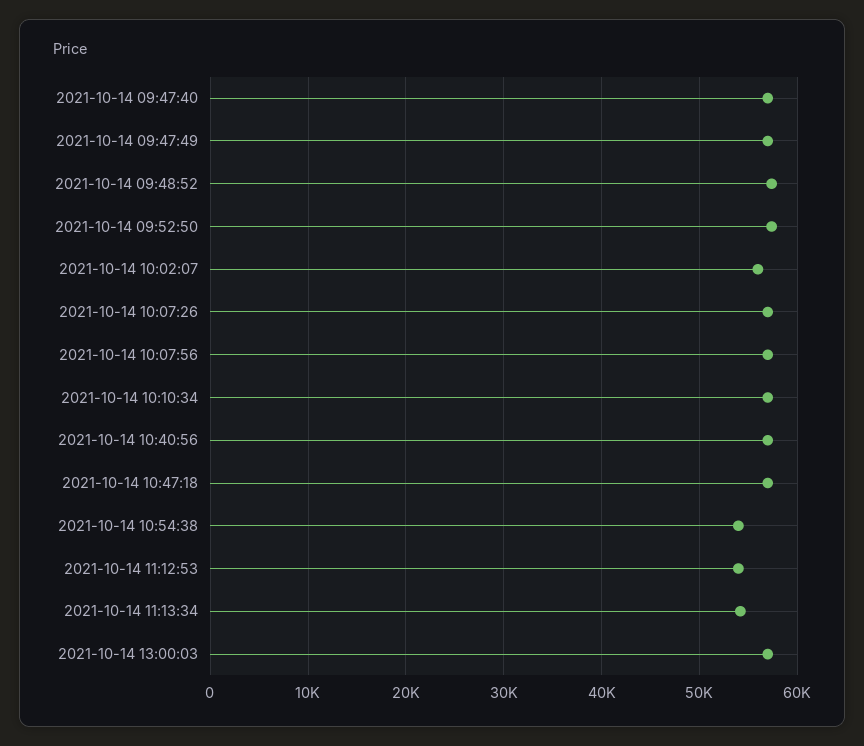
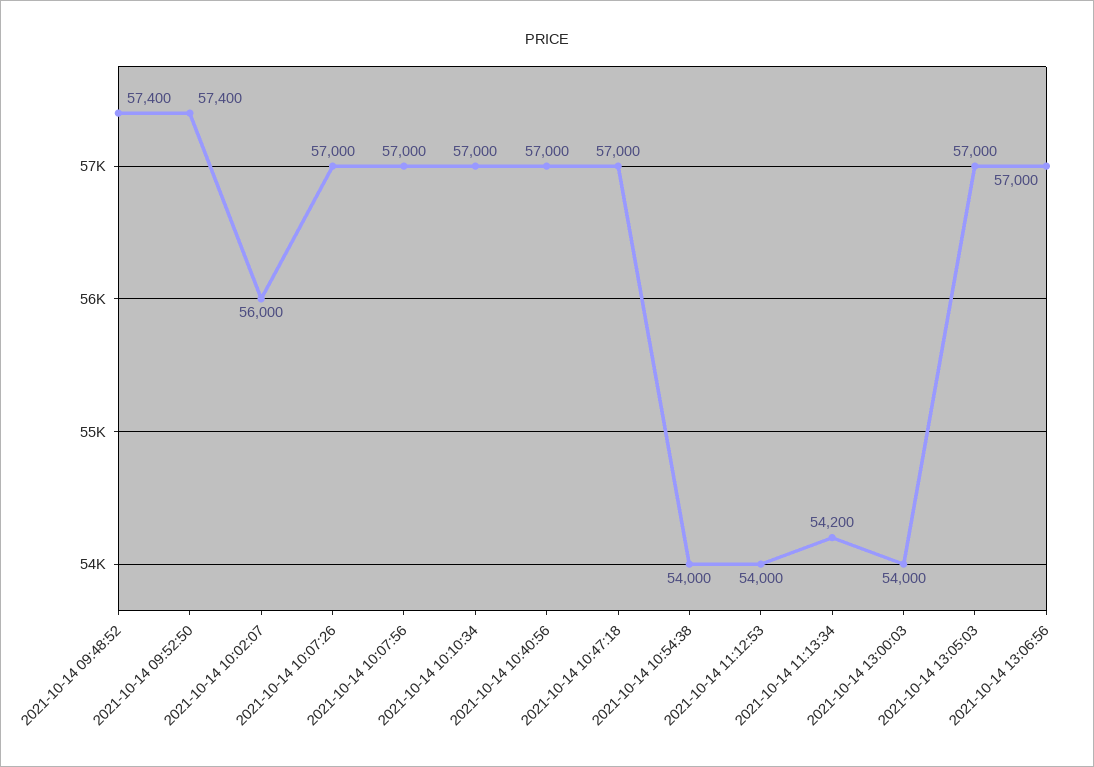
2021-10-14 09:47:40: 57000 -> none
2021-10-14 09:47:49: 57000 -> none
2021-10-14 13:00:03: 57000 -> 54000
2021-10-14 13:05:03: none -> 57000
2021-10-14 13:06:56: none -> 57000

